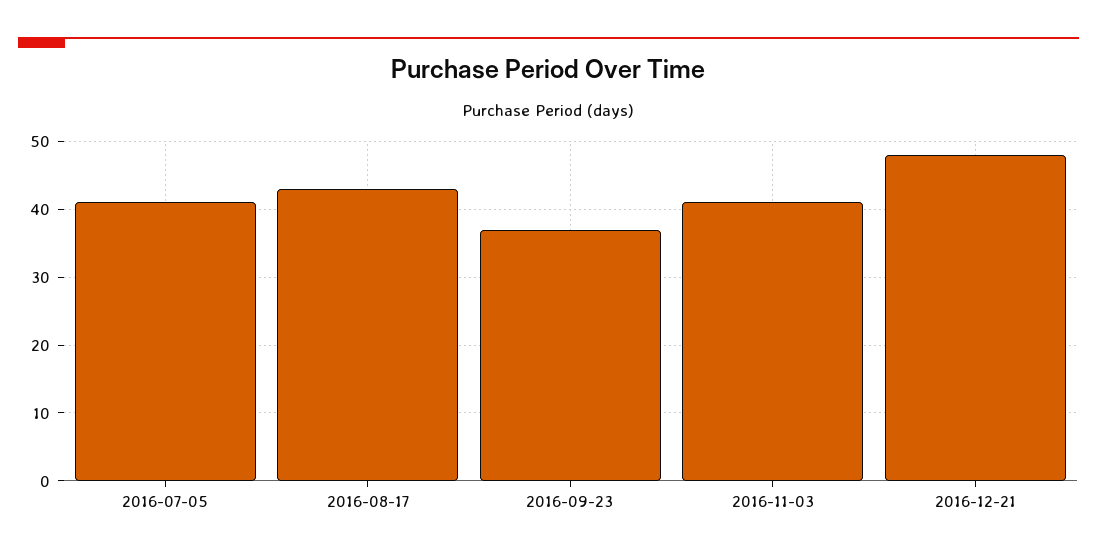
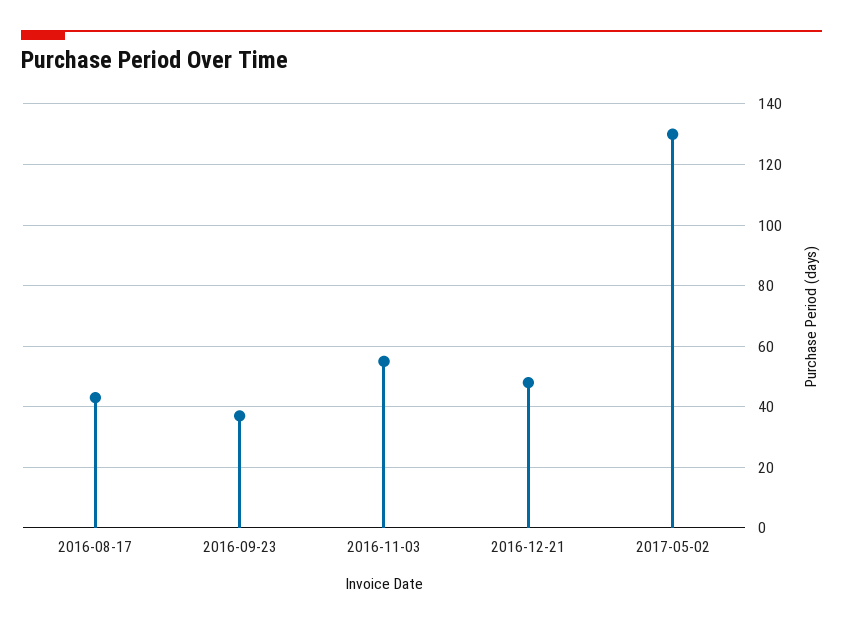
2016-07-05: 41 -> none
2016-11-03: 41 -> 55
2017-05-02: none -> 130

